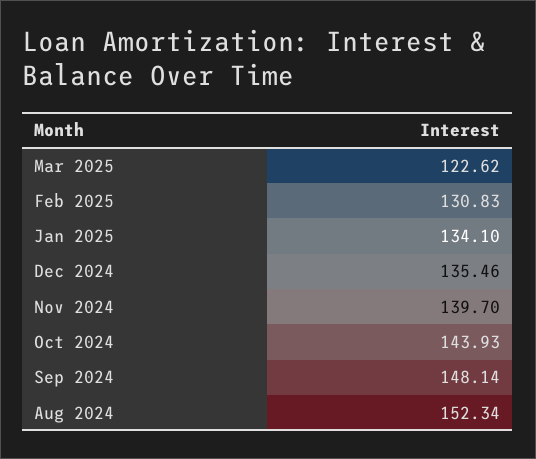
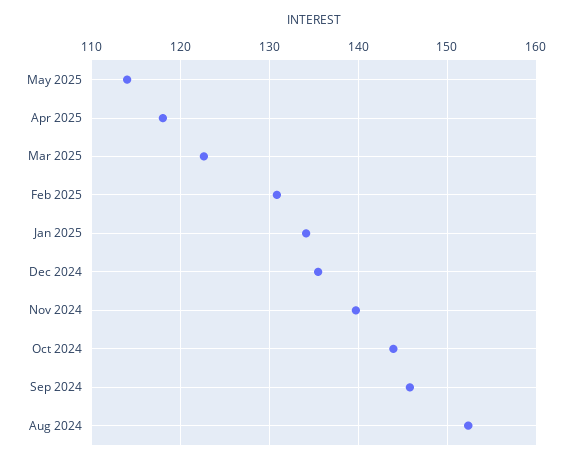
Sep 2024: 148.14 -> 146
May 2025: none -> 114
Apr 2025: none -> 118

